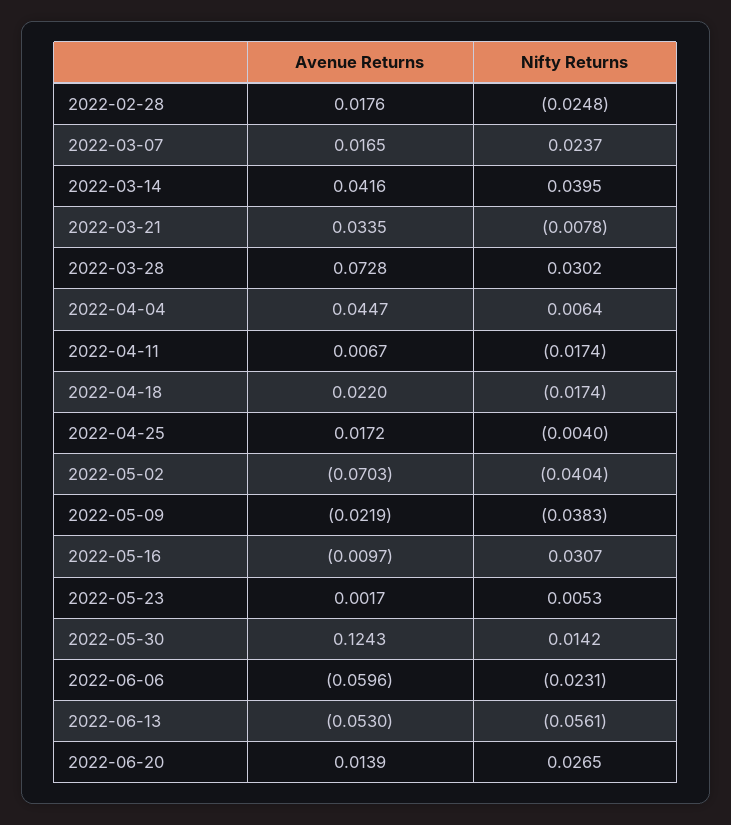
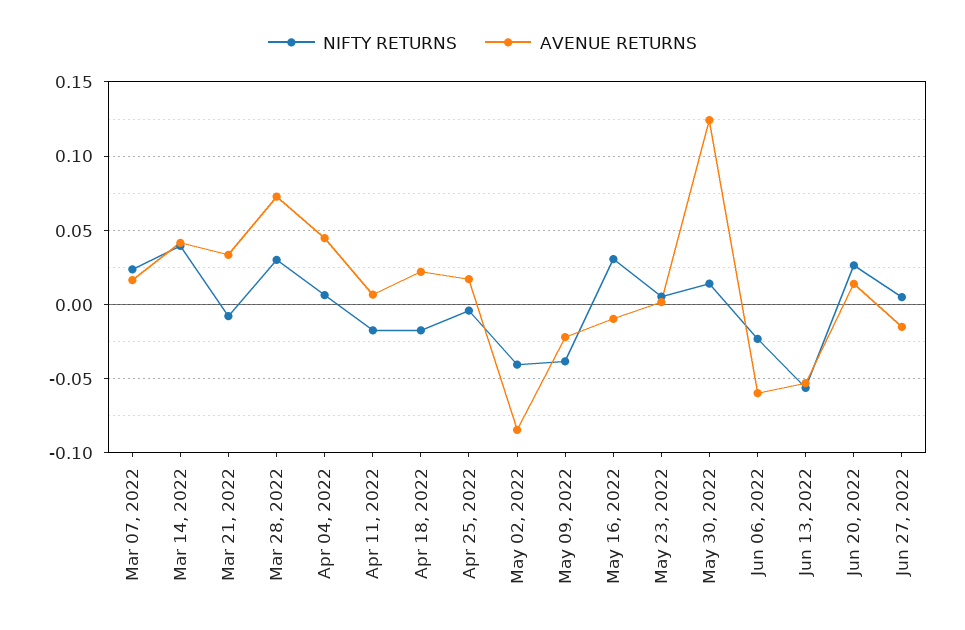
Avenue Returns, 2022-02-28: 0.0176 -> none
Nifty Returns, 2022-02-28: -0.0248 -> none
Avenue Returns, 2022-05-02: -0.0703 -> -0.085
Nifty Returns, Jun 27, 2022: none -> 0.005
Avenue Returns, Jun 27, 2022: none -> -0.015

